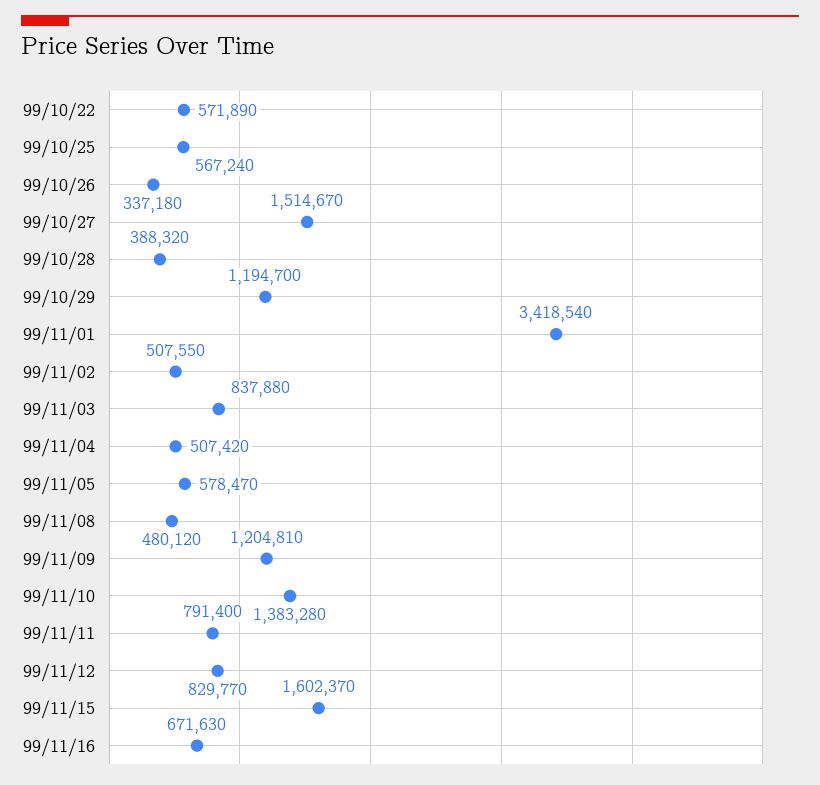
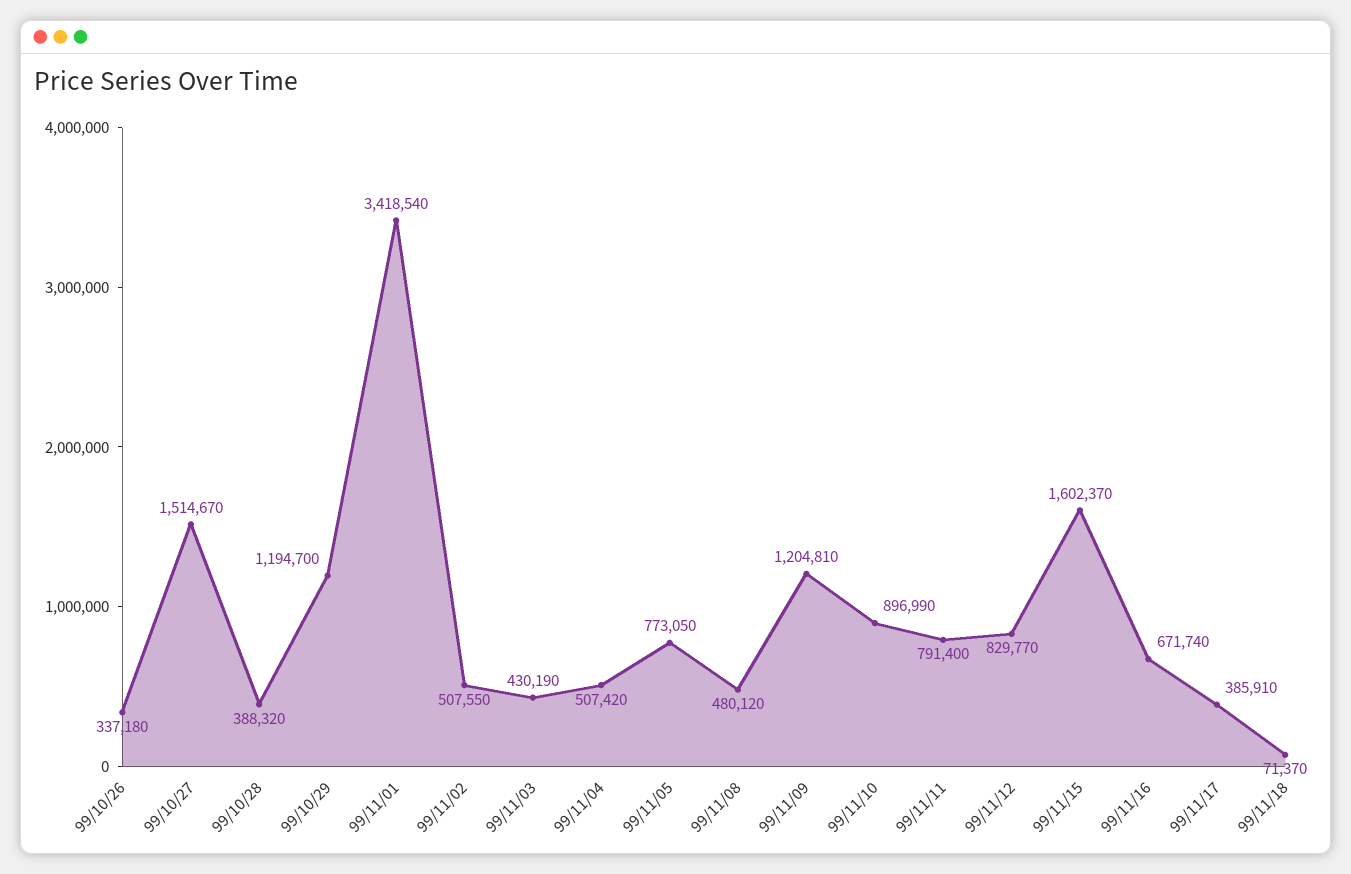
99/10/22: 571890 -> none
99/10/25: 567240 -> none
99/11/03: 837880 -> 430190
99/11/05: 578470 -> 773050
99/11/10: 1383280 -> 896990
99/11/16: 671630 -> 671740
99/11/17: none -> 385910
99/11/18: none -> 71370

